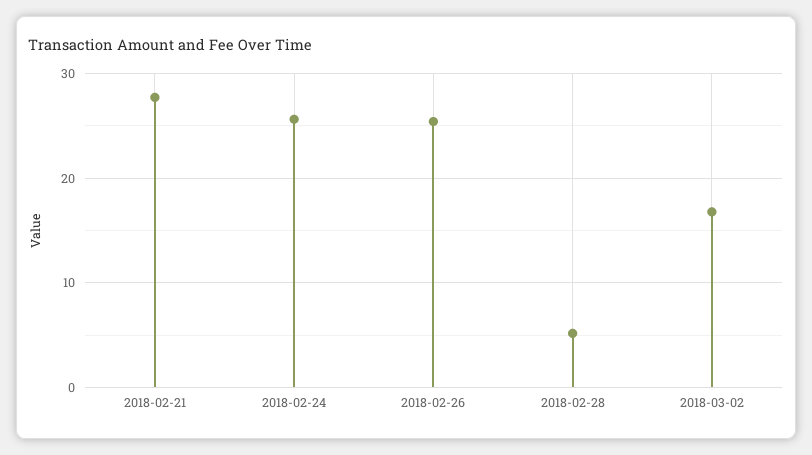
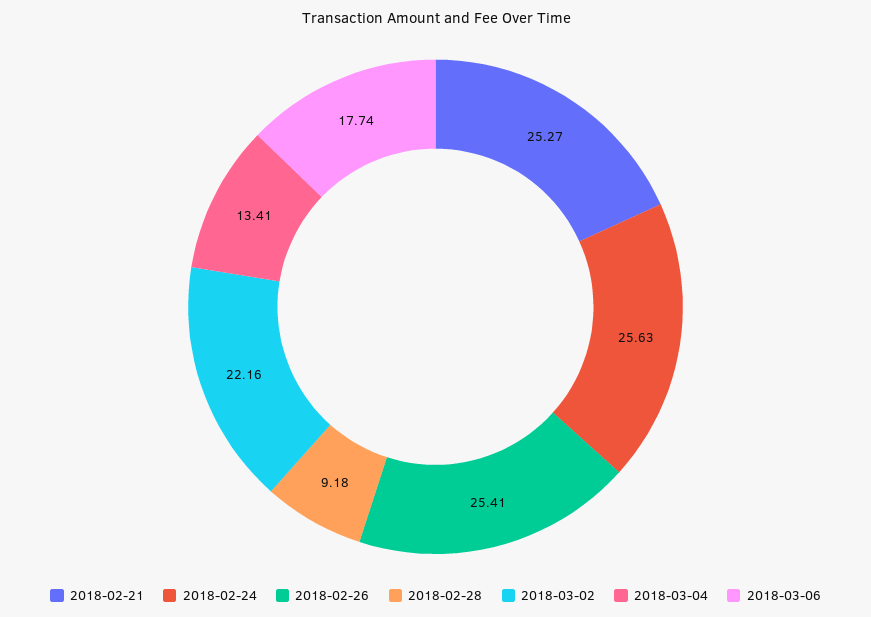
2018-02-21: 28 -> 25.27
2018-02-28: 5 -> 9.18
2018-03-02: 17 -> 22.16
2018-03-04: none -> 13.41
2018-03-06: none -> 17.74

